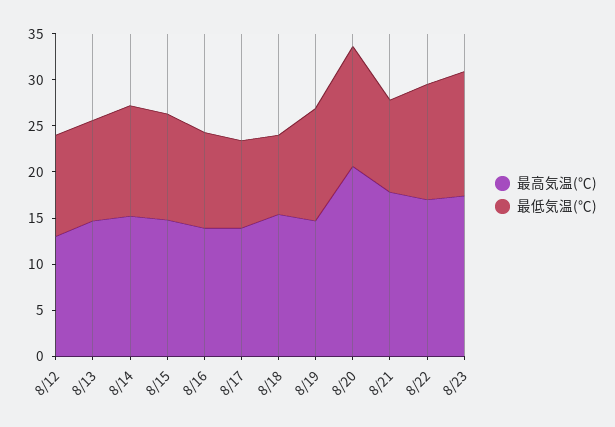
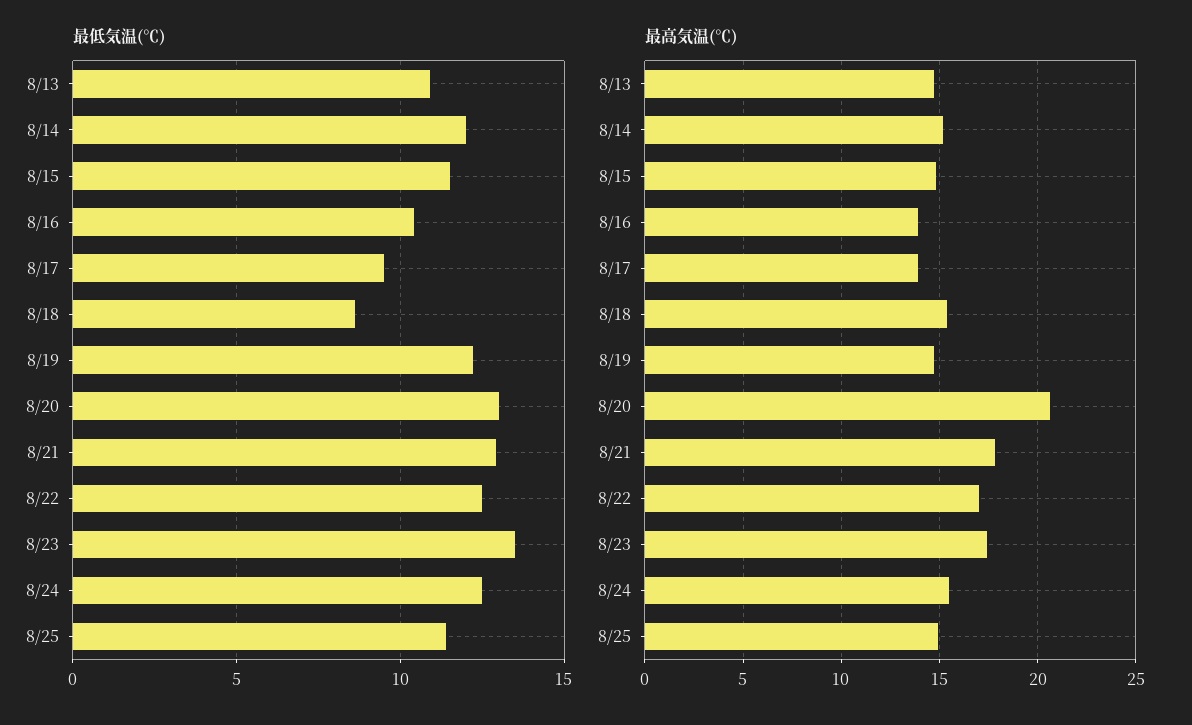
最高気温(℃), 8/12: 13 -> none
最低気温(℃), 8/12: 11 -> none
最低気温(℃), 8/21: 10 -> 13
最低気温(℃), 8/24: none -> 12.5
最低気温(℃), 8/25: none -> 11.5
最高気温(℃), 8/24: none -> 15.5
最高気温(℃), 8/25: none -> 15

